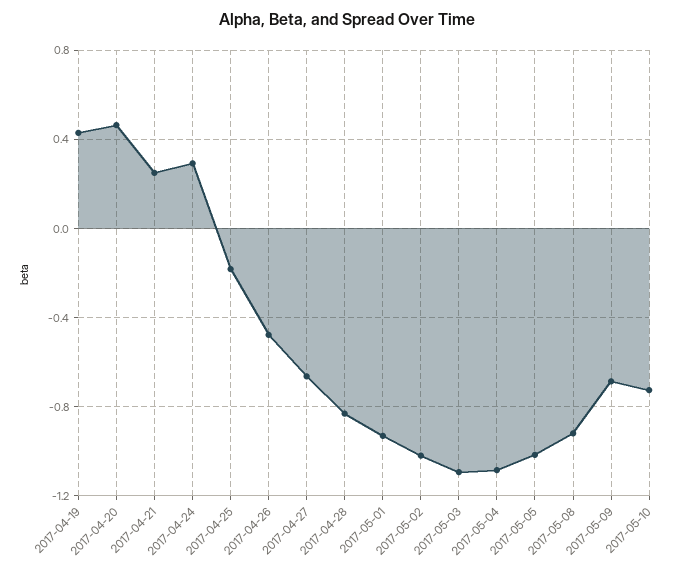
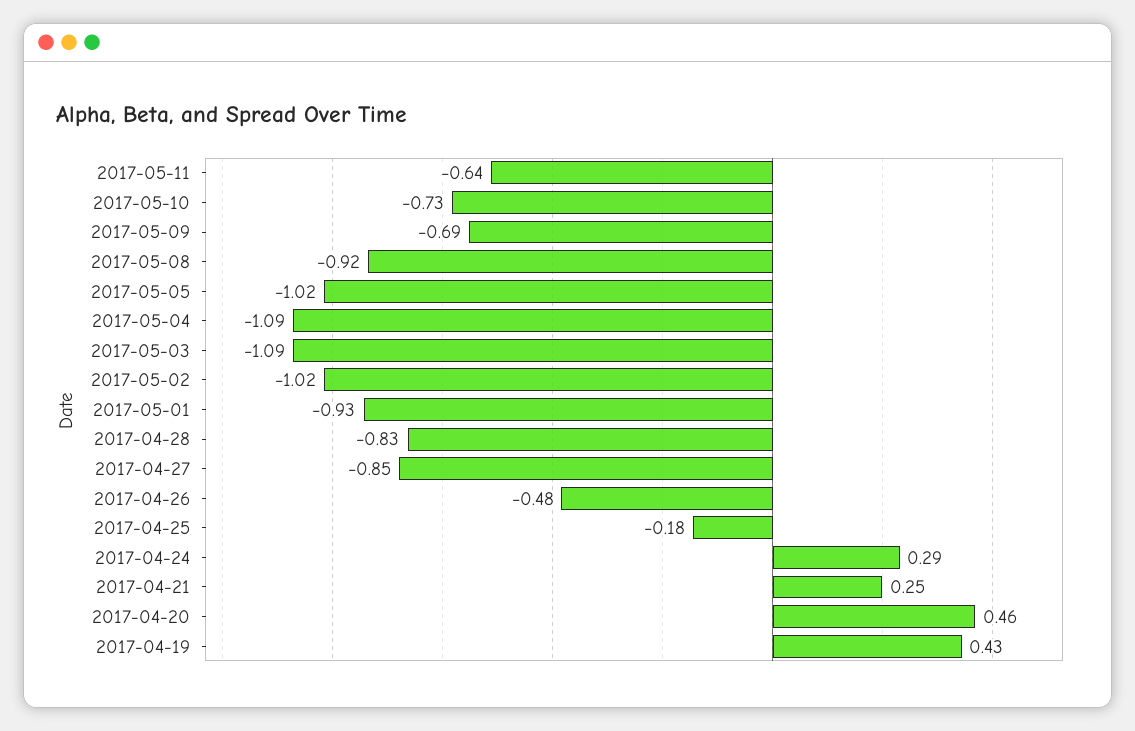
2017-04-27: -0.65 -> -0.85
2017-05-11: none -> -0.64

